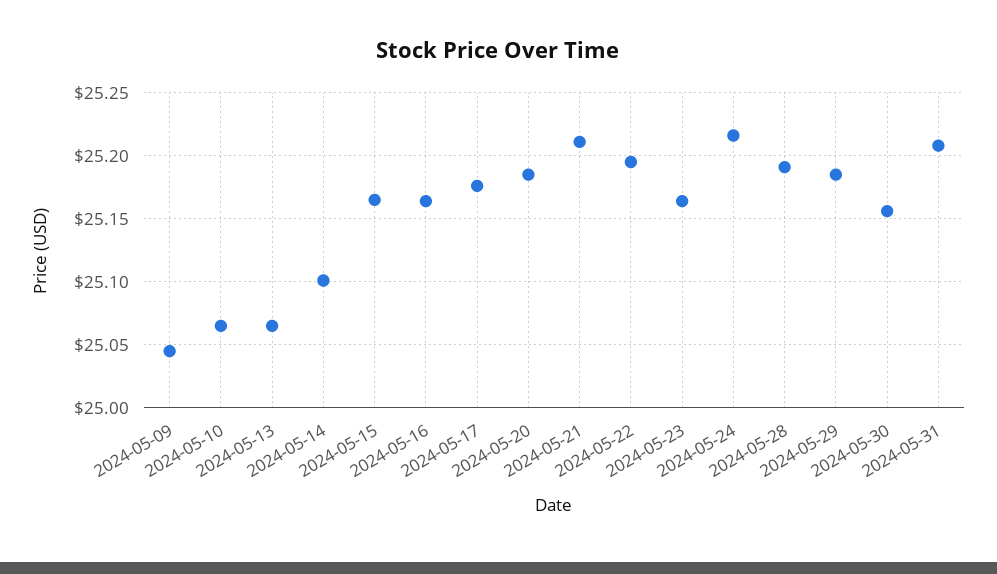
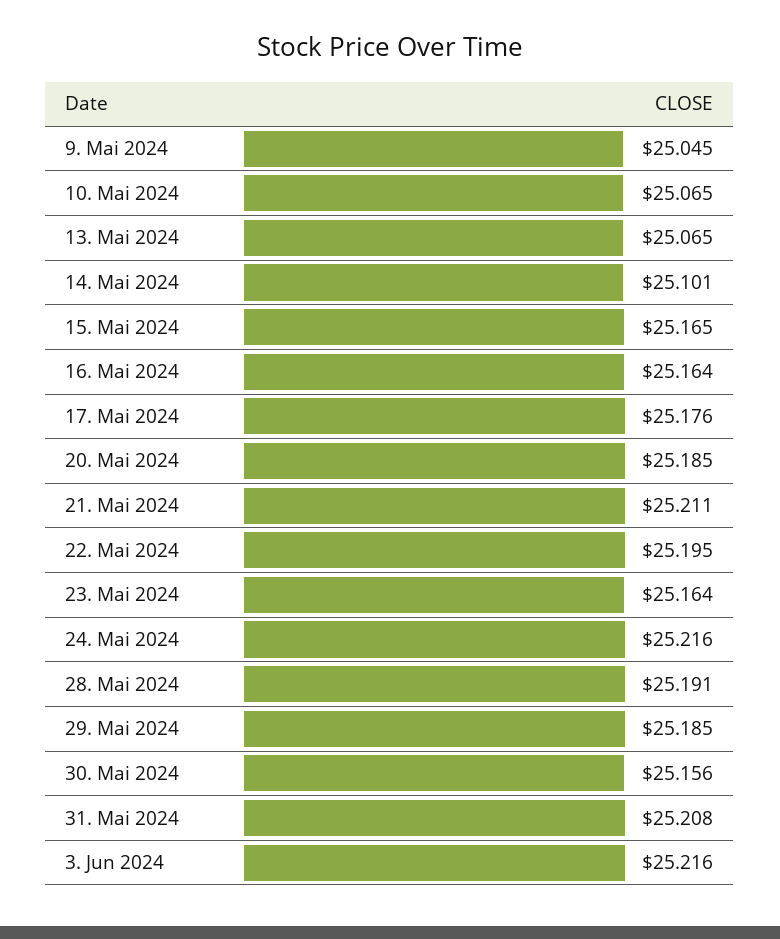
3. Jun 2024: none -> 25.216

